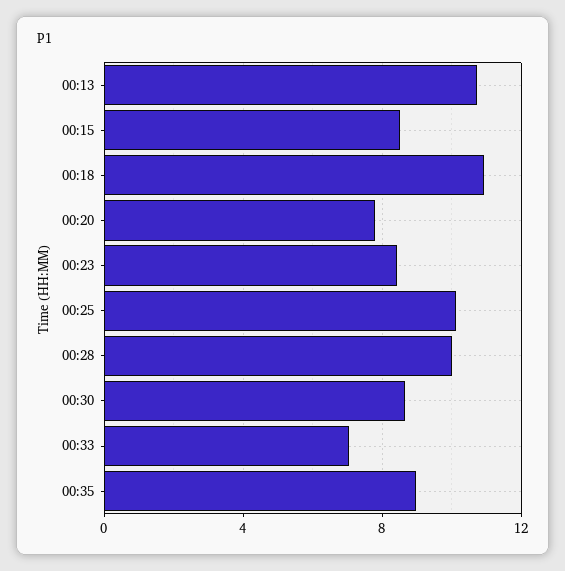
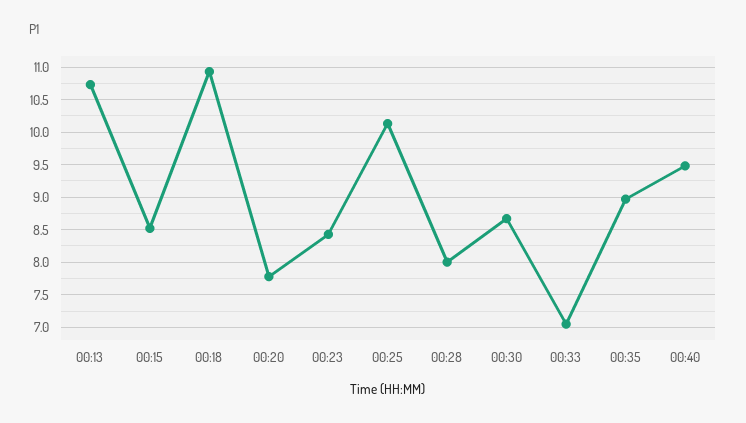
00:28: 10 -> 8
00:40: none -> 9.5

